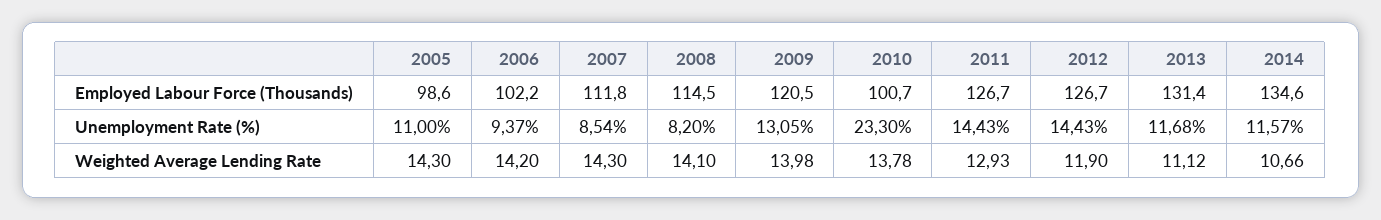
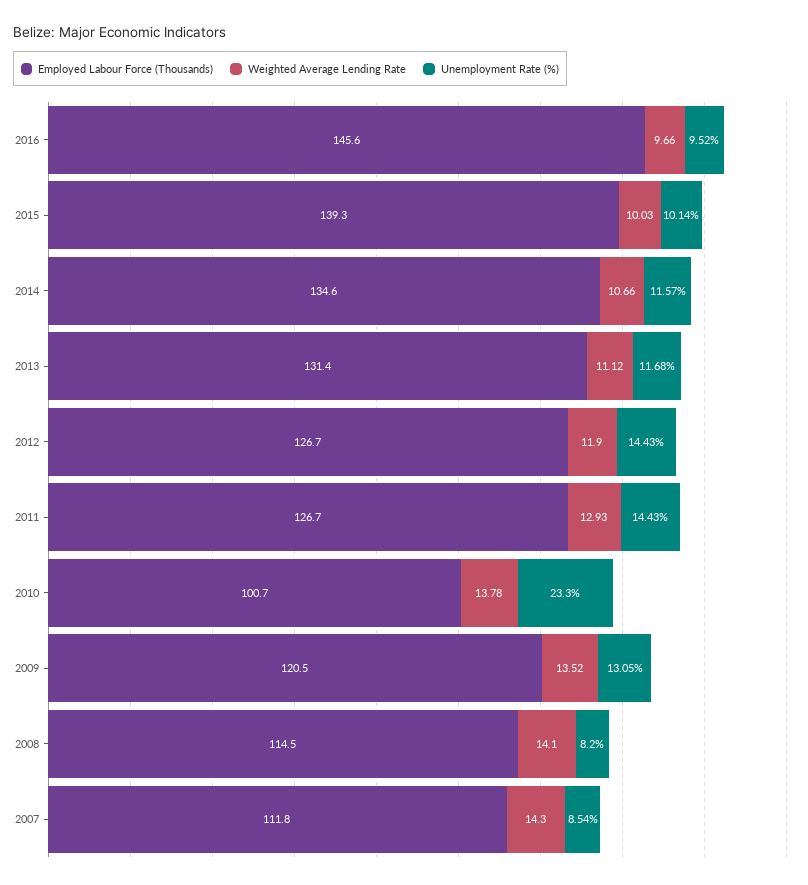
Employed Labour Force (Thousands), 2005: 98.6 -> none
Employed Labour Force (Thousands), 2006: 102.2 -> none
Unemployment Rate (%), 2005: 11 -> none
Unemployment Rate (%), 2006: 9.37 -> none
Weighted Average Lending Rate, 2005: 14.3 -> none
Weighted Average Lending Rate, 2006: 14.2 -> none
Weighted Average Lending Rate, 2009: 13.98 -> 13.52
Employed Labour Force (Thousands), 2016: none -> 145.6
Weighted Average Lending Rate, 2016: none -> 9.66
Unemployment Rate (%), 2016: none -> 9.52
Employed Labour Force (Thousands), 2015: none -> 139.3
Weighted Average Lending Rate, 2015: none -> 10.03
Unemployment Rate (%), 2015: none -> 10.14

